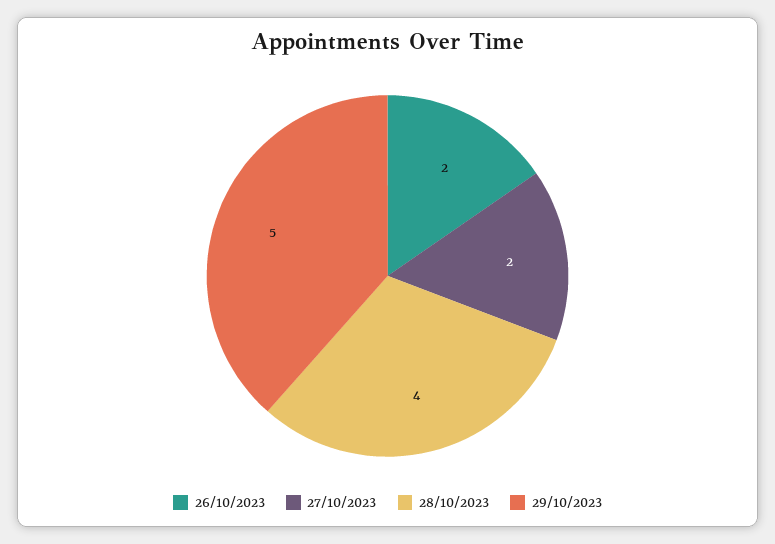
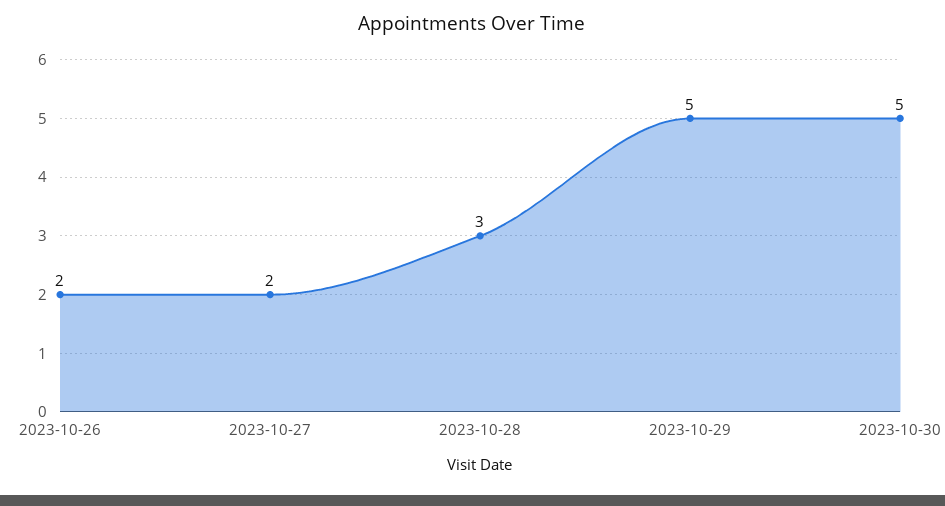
28/10/2023: 4 -> 3
2023-10-30: none -> 5

